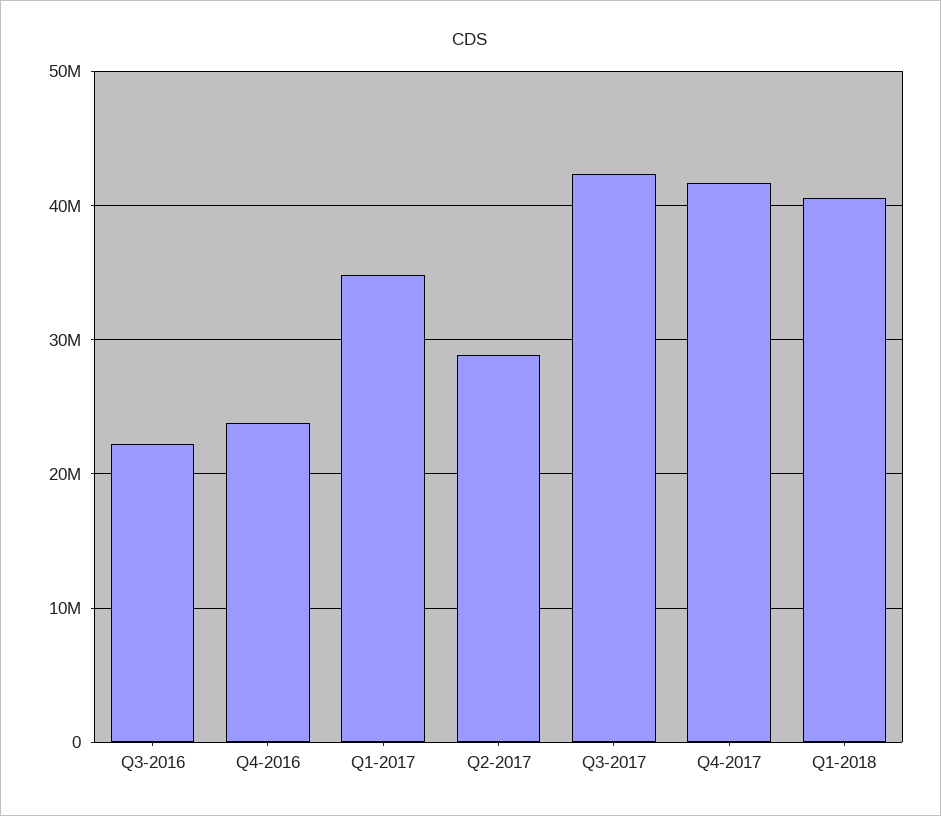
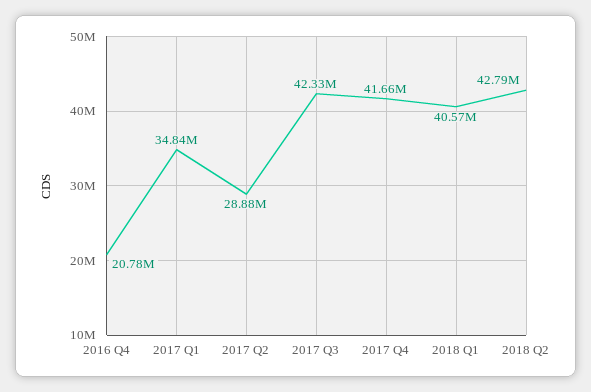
Q3-2016: 22000000 -> none
Q4-2016: 24000000 -> 20780000
2018 Q2: none -> 42790000

